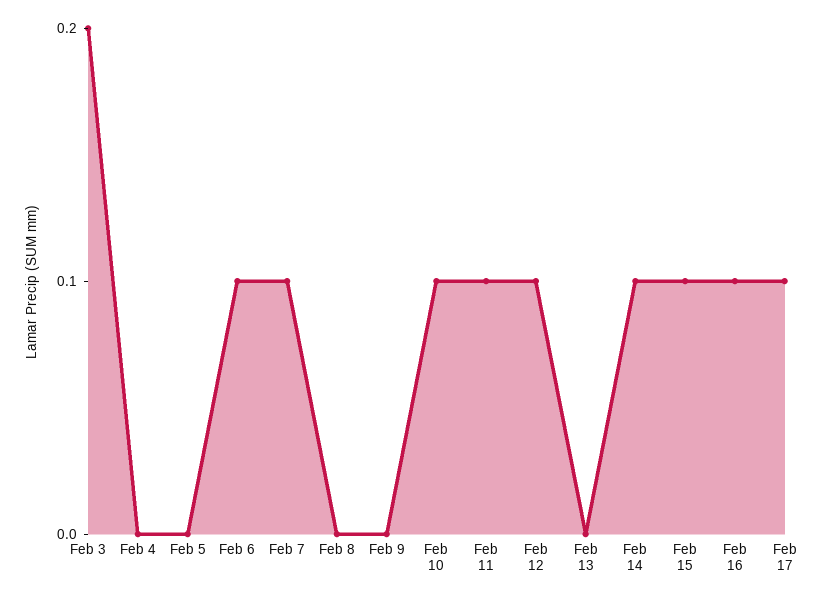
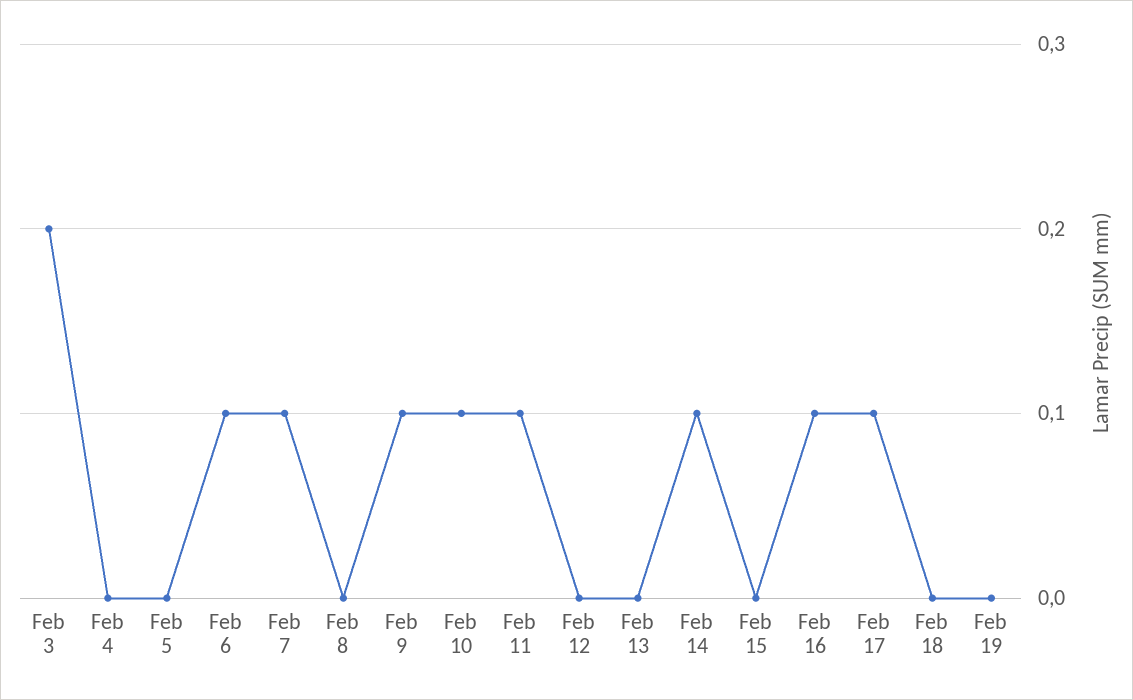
Feb 9: 0 -> 0.1
Feb 12: 0.1 -> 0
Feb 15: 0.1 -> 0
Feb 18: none -> 0
Feb 19: none -> 0

